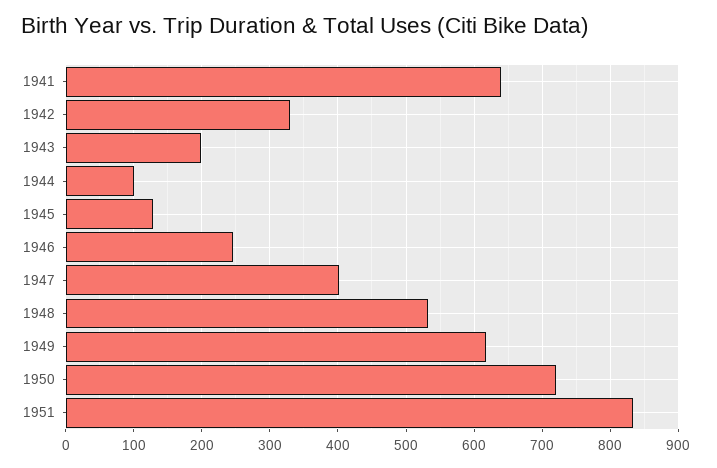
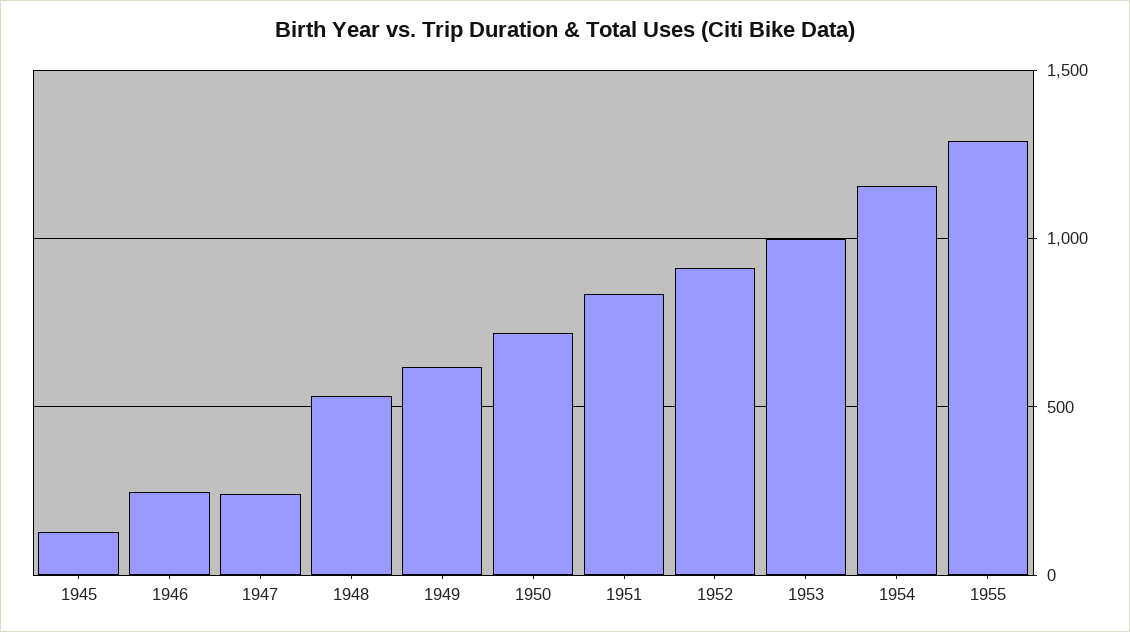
1941: 640 -> none
1942: 330 -> none
1943: 200 -> none
1944: 100 -> none
1947: 400 -> 250
1952: none -> 900
1953: none -> 1000
1954: none -> 1150
1955: none -> 1300

